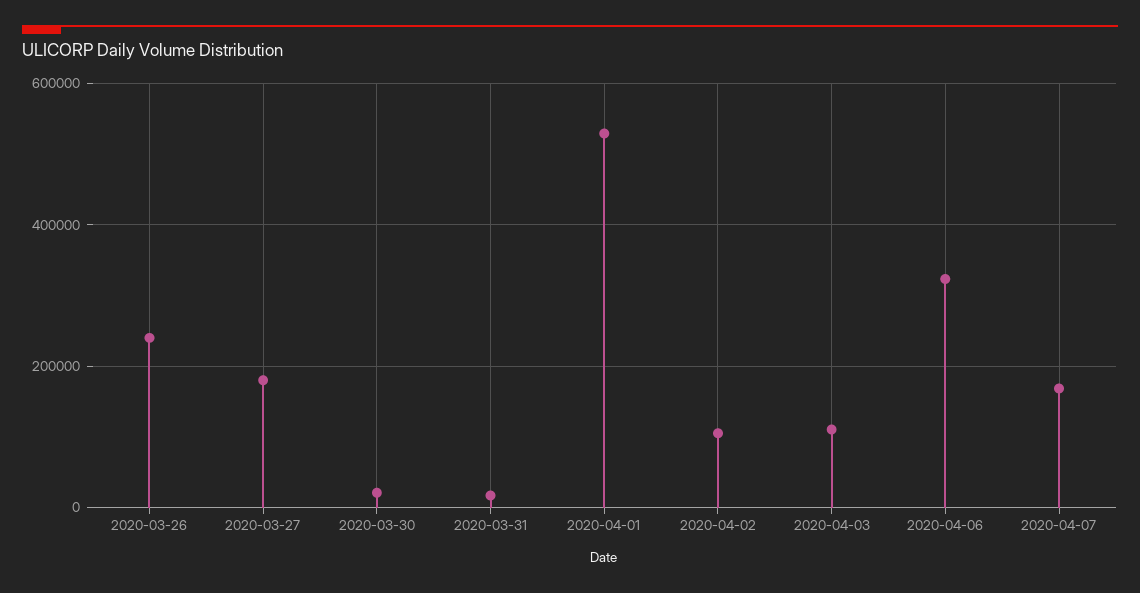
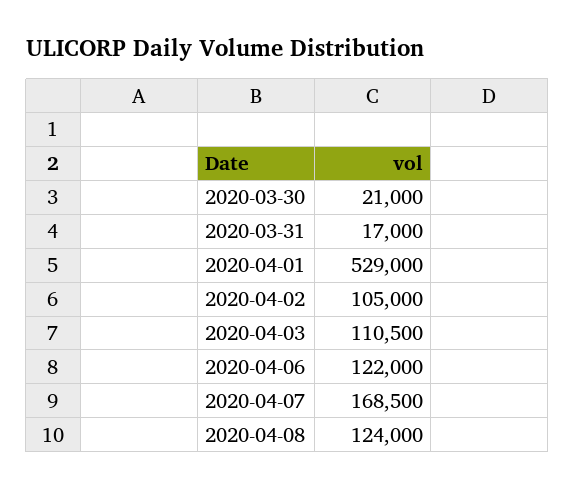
2020-03-26: 240000 -> none
2020-03-27: 180000 -> none
2020-04-06: 320000 -> 122000
2020-04-08: none -> 124000

